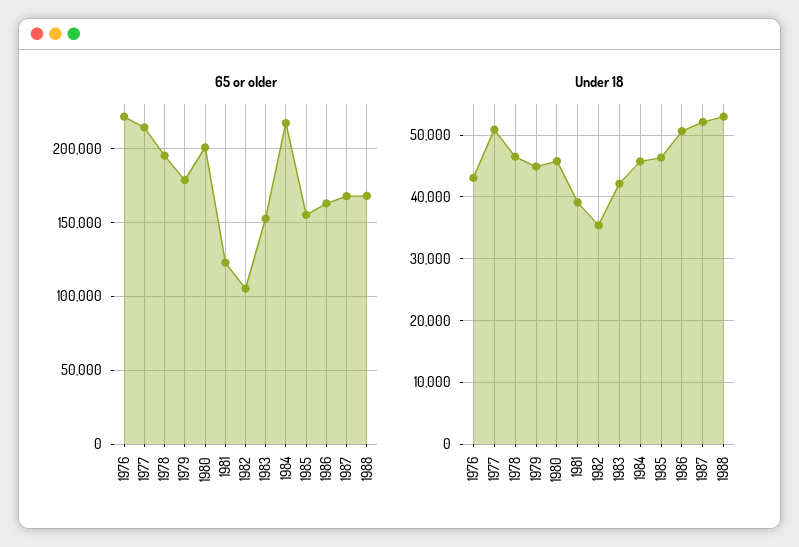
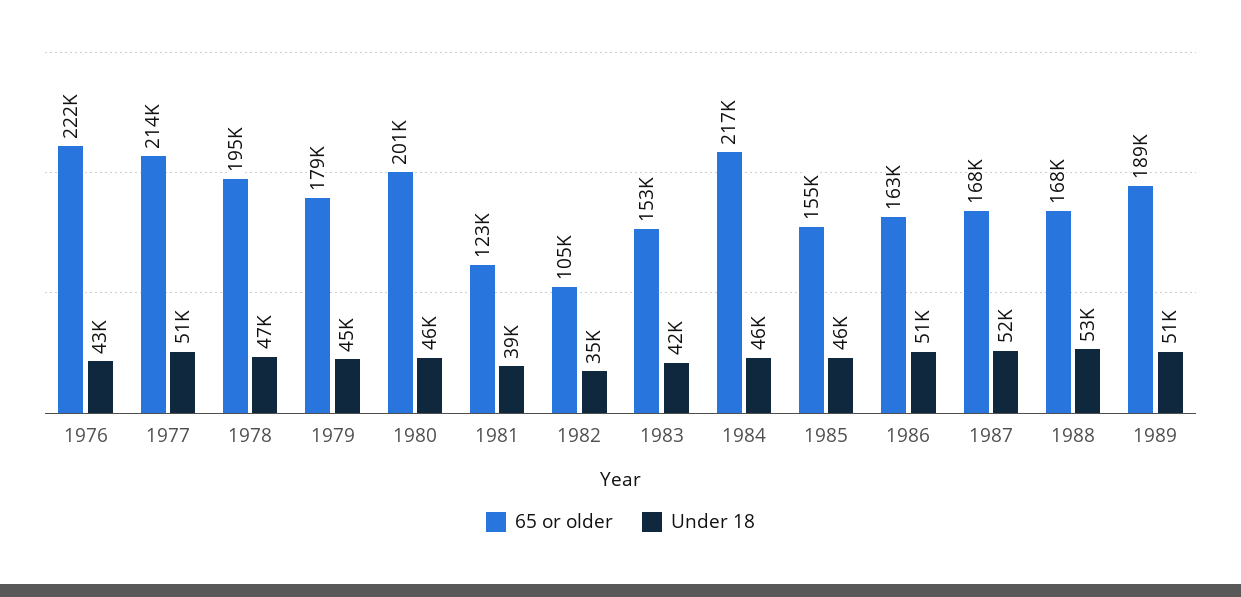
65 or older, 1989: none -> 189000
Under 18, 1989: none -> 51000

